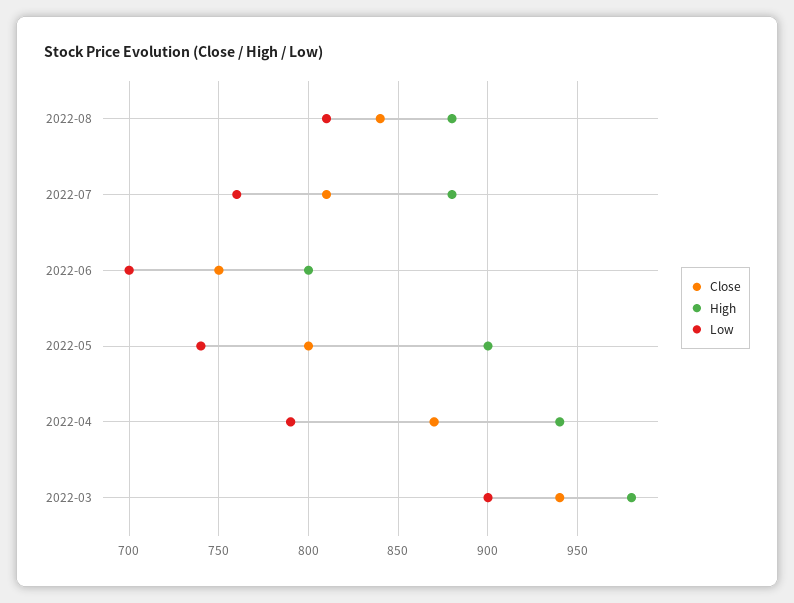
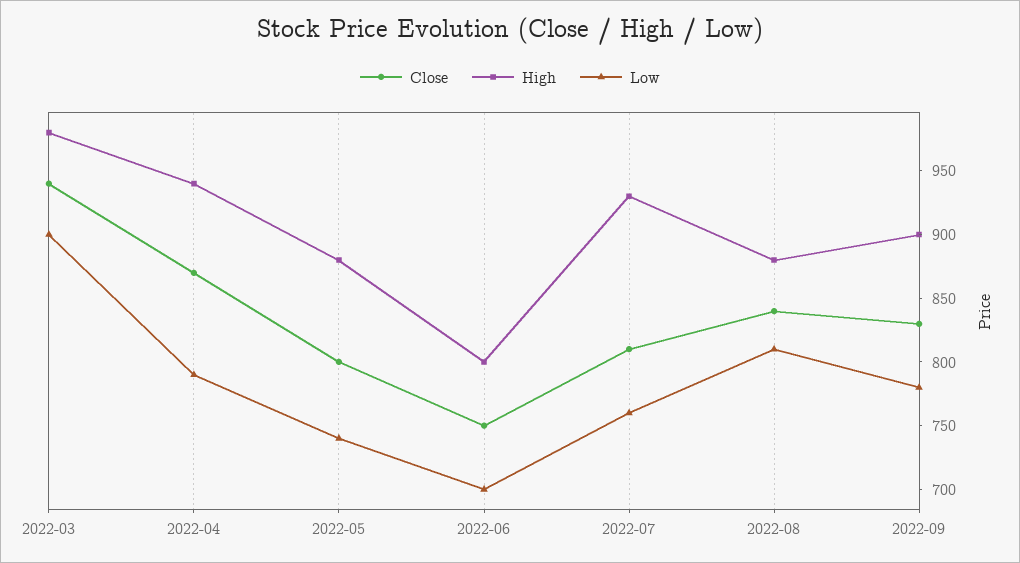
High, 2022-07: 880 -> 930
High, 2022-05: 900 -> 880
Close, 2022-09: none -> 830
High, 2022-09: none -> 900
Low, 2022-09: none -> 780

